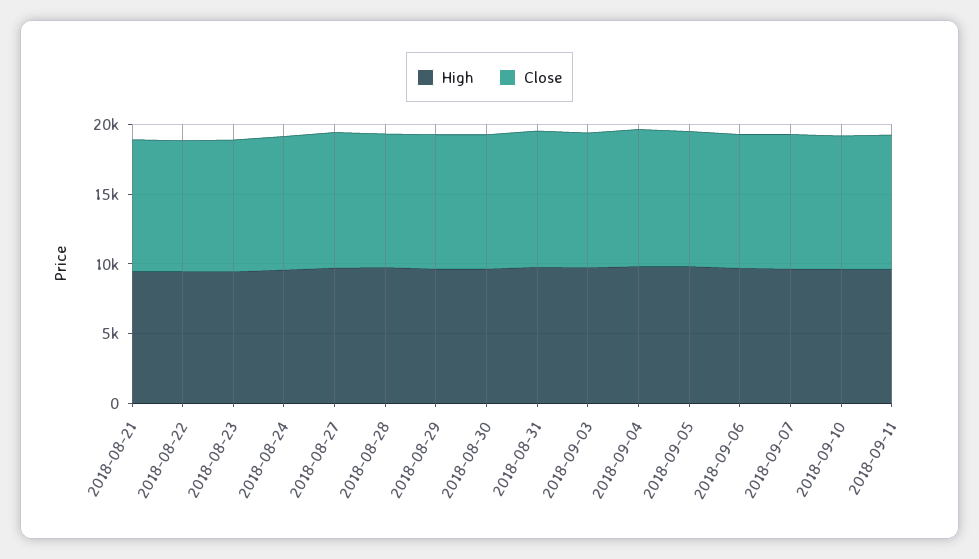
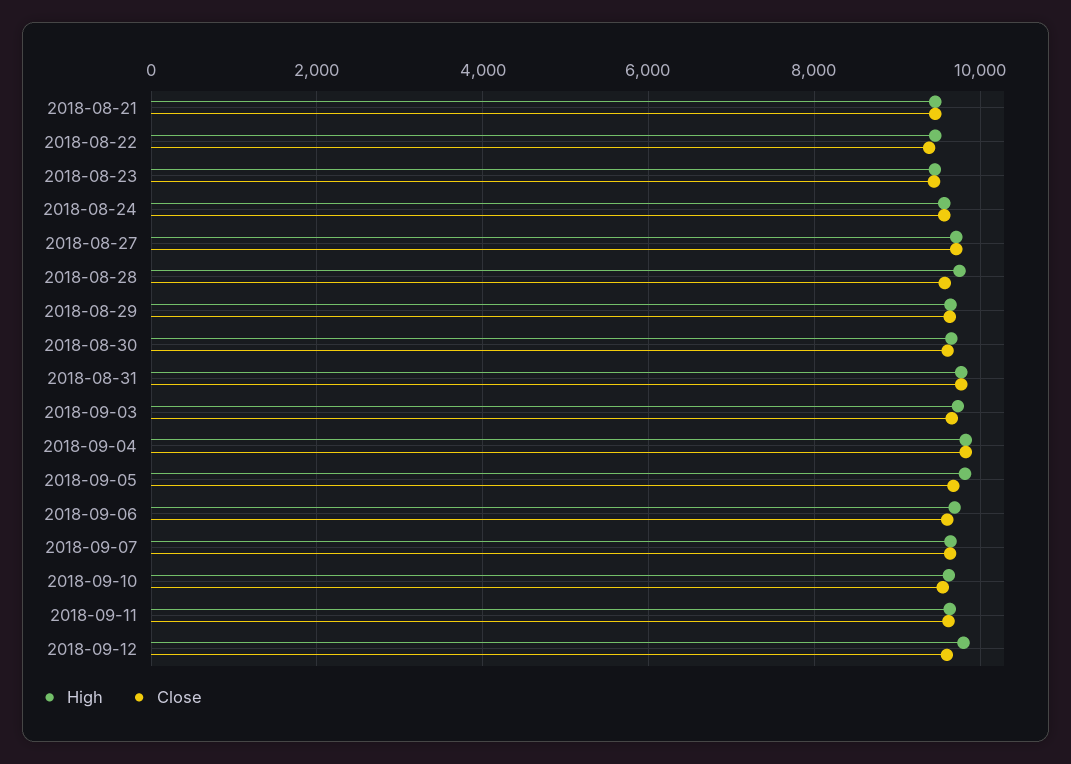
High, 2018-09-12: none -> 9800
Close, 2018-09-12: none -> 9600

